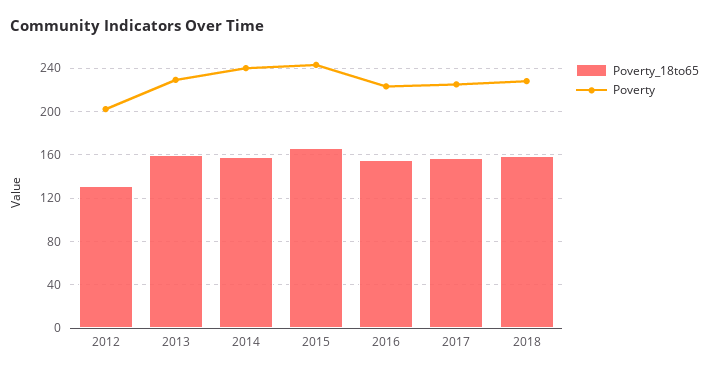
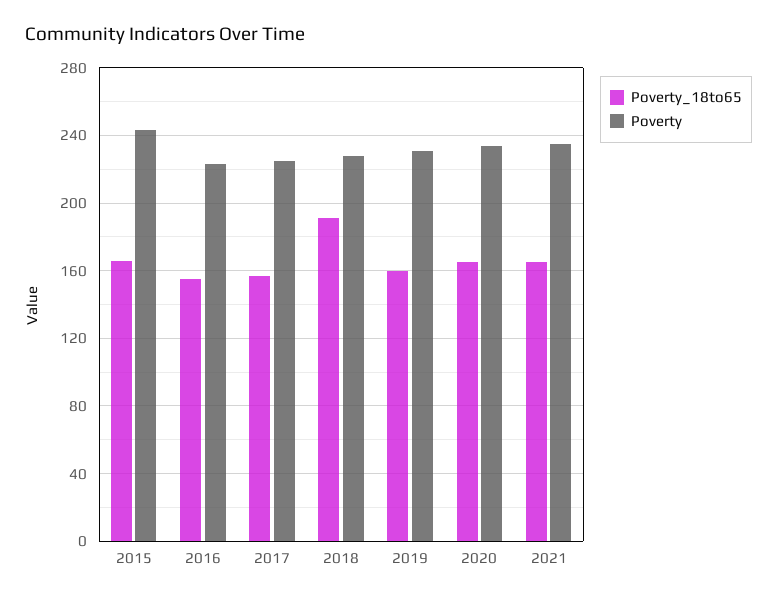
Poverty_18to65, 2012: 130 -> none
Poverty, 2012: 200 -> none
Poverty_18to65, 2013: 160 -> none
Poverty, 2013: 230 -> none
Poverty_18to65, 2014: 160 -> none
Poverty, 2014: 240 -> none
Poverty_18to65, 2018: 160 -> 190
Poverty_18to65, 2019: none -> 160
Poverty, 2019: none -> 230
Poverty_18to65, 2020: none -> 165
Poverty, 2020: none -> 235
Poverty_18to65, 2021: none -> 165
Poverty, 2021: none -> 235

